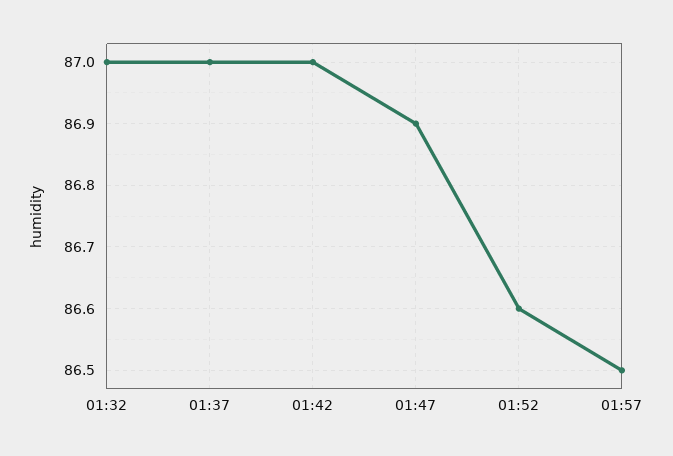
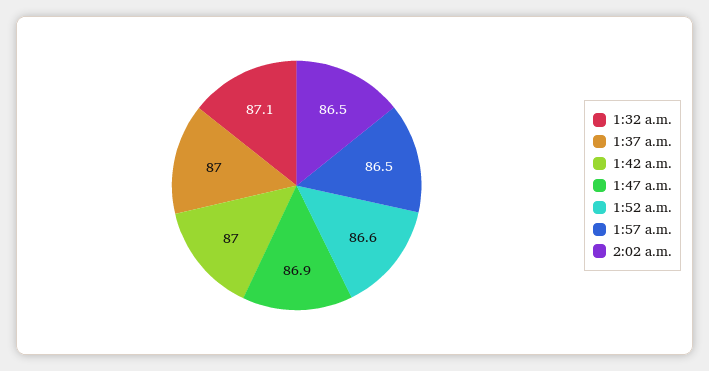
01:32: 87 -> 87.1
2:02 a.m.: none -> 86.5

